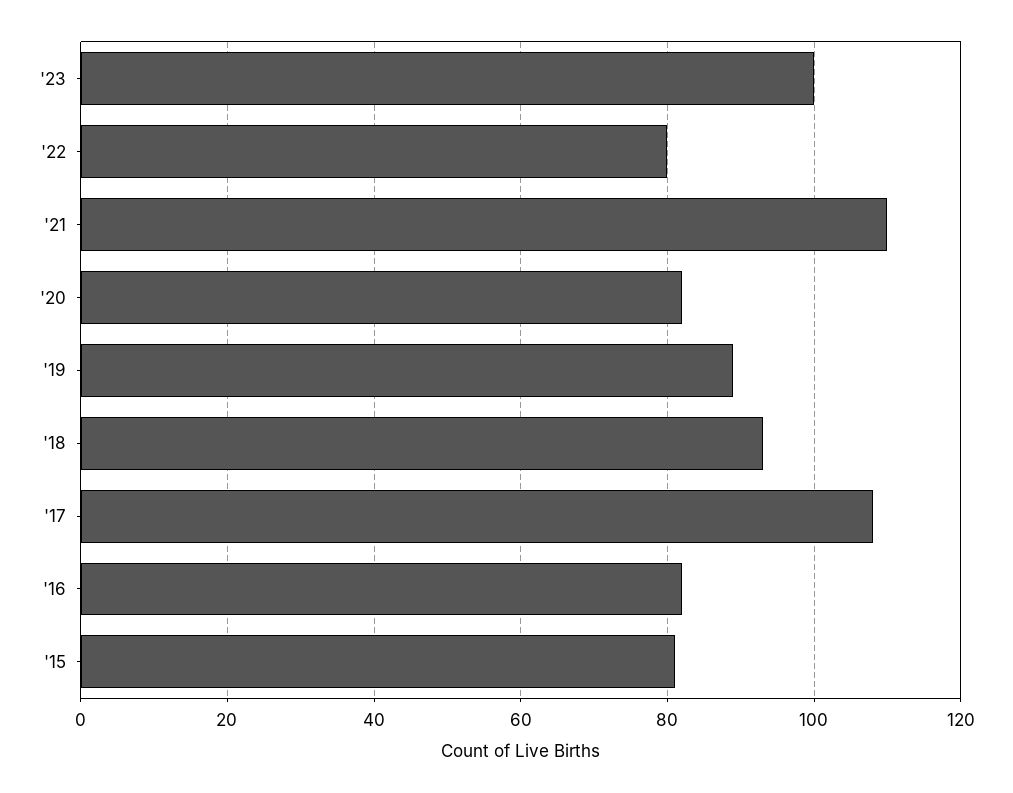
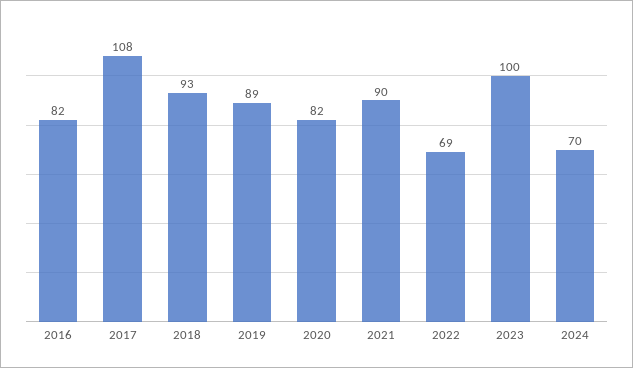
'22: 80 -> 69
'21: 110 -> 90
'15: 80 -> none
2024: none -> 70

